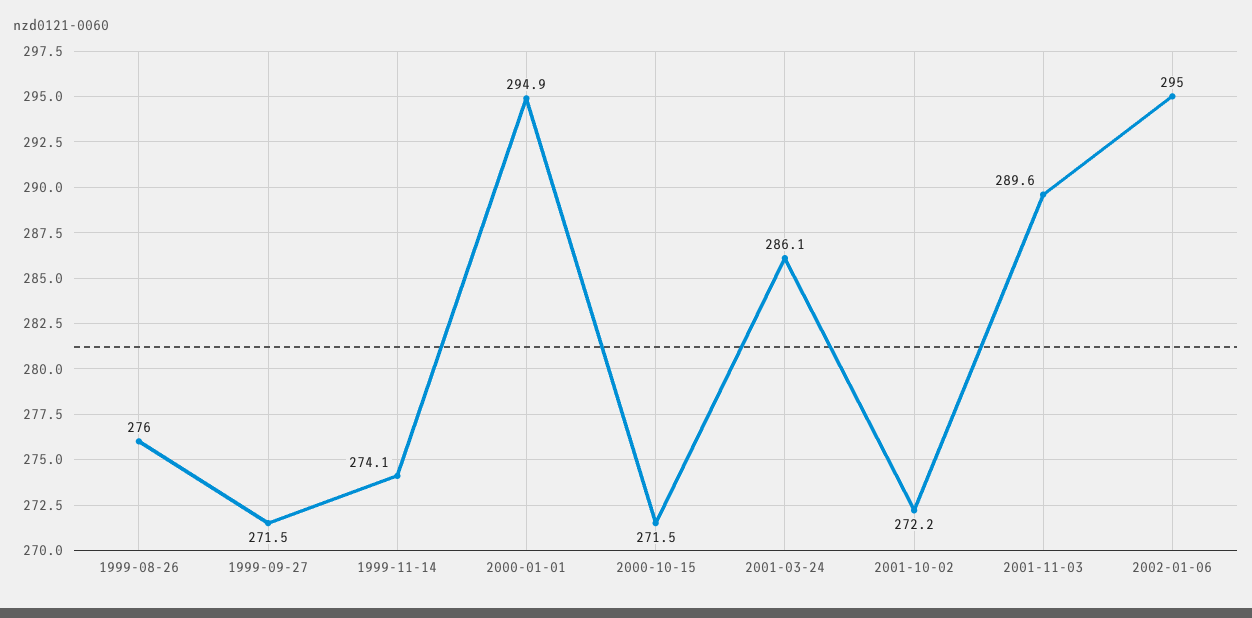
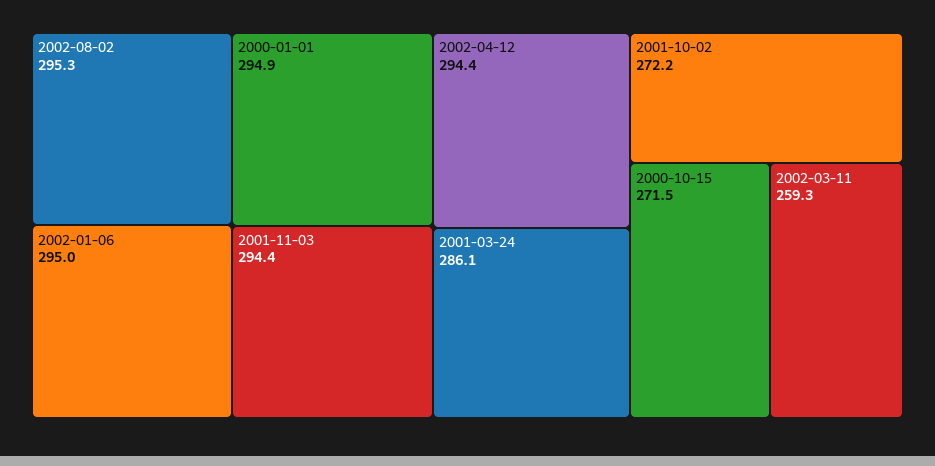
1999-08-26: 276 -> none
1999-09-27: 271.5 -> none
1999-11-14: 274.1 -> none
2001-11-03: 289.6 -> 294.4
2002-08-02: none -> 295.3
2002-04-12: none -> 294.4
2002-03-11: none -> 259.3

